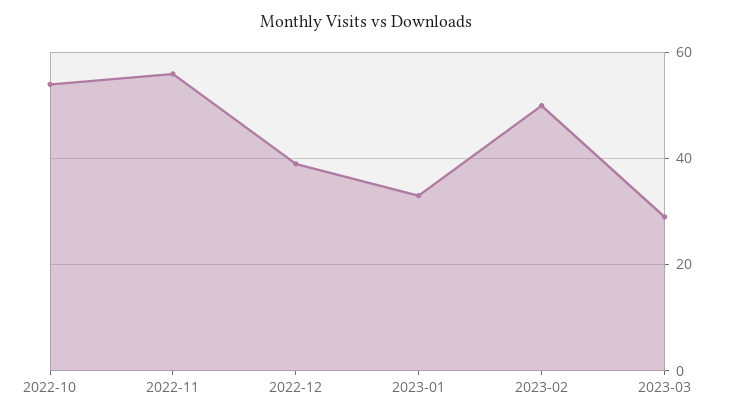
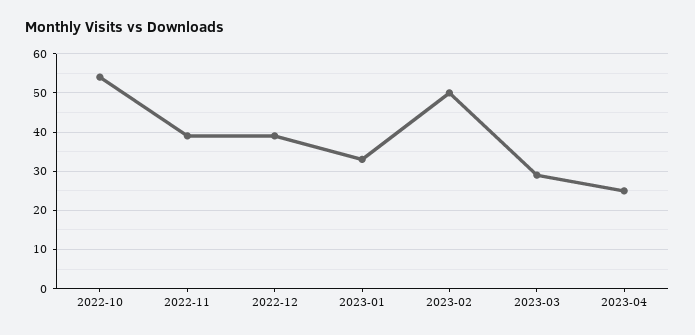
2022-11: 55 -> 40
2023-04: none -> 25

